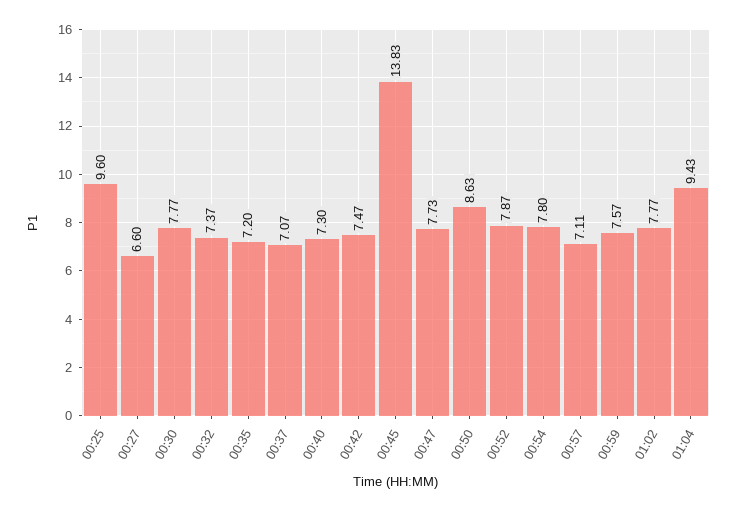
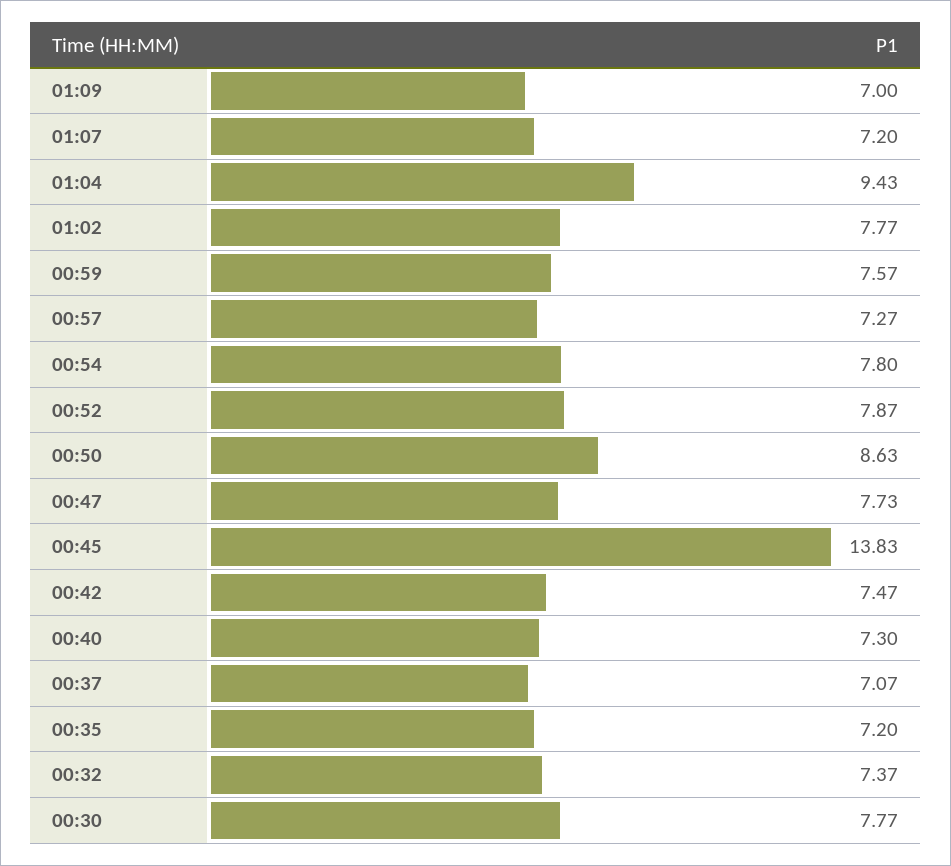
00:25: 9.6 -> none
00:27: 6.6 -> none
00:57: 7.11 -> 7.27
01:09: none -> 7
01:07: none -> 7.2

